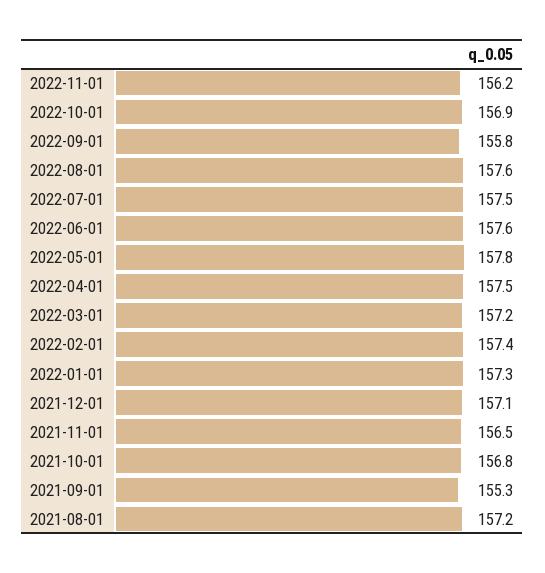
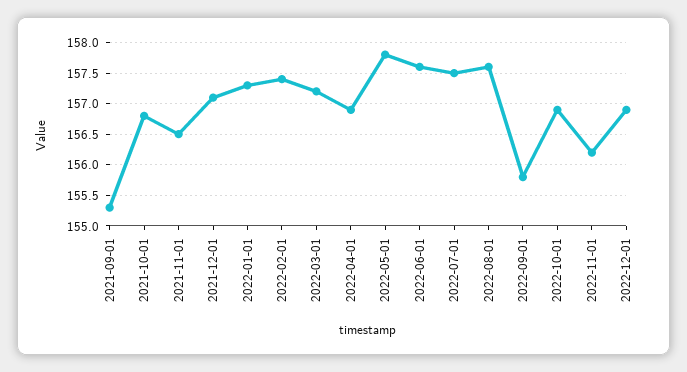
2022-04-01: 157.5 -> 156.9
2021-08-01: 157.2 -> none
2022-12-01: none -> 156.9

